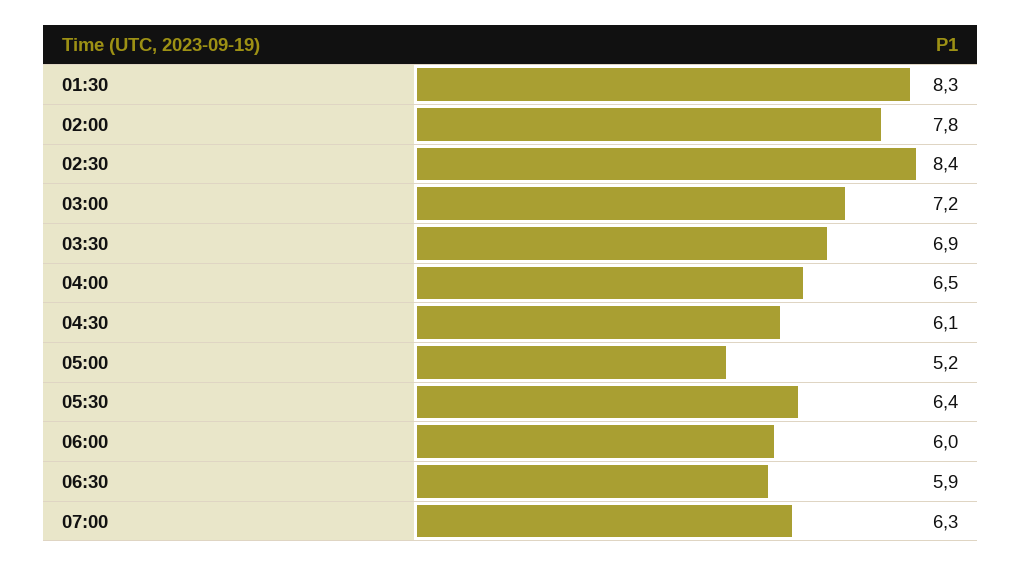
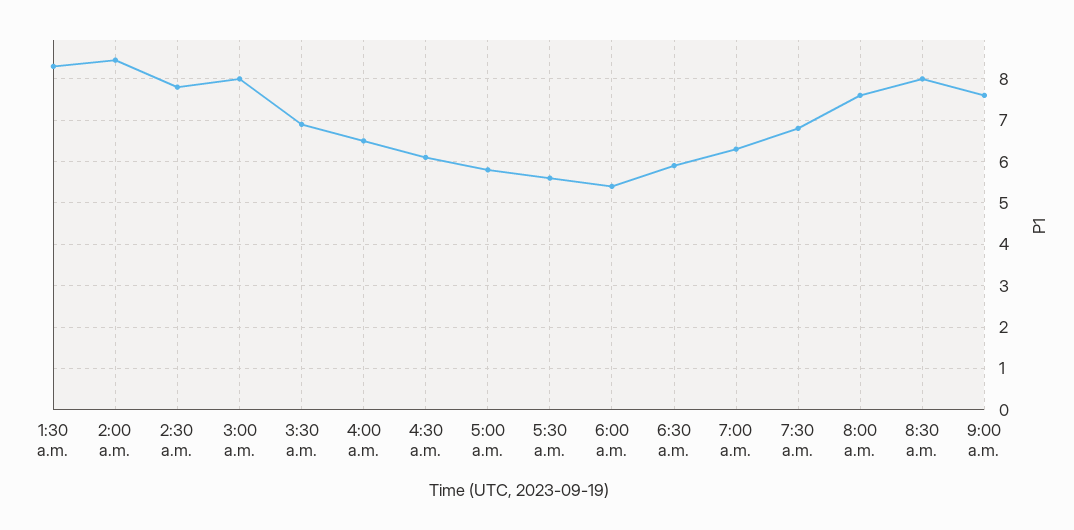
02:00: 7.8 -> 8.4
02:30: 8.4 -> 7.8
03:00: 7.2 -> 8
05:00: 5.2 -> 5.8
05:30: 6.4 -> 5.6
06:00: 6 -> 5.4
7:30 a.m.: none -> 6.8
8:00 a.m.: none -> 7.6
8:30 a.m.: none -> 8
9:00 a.m.: none -> 7.6

